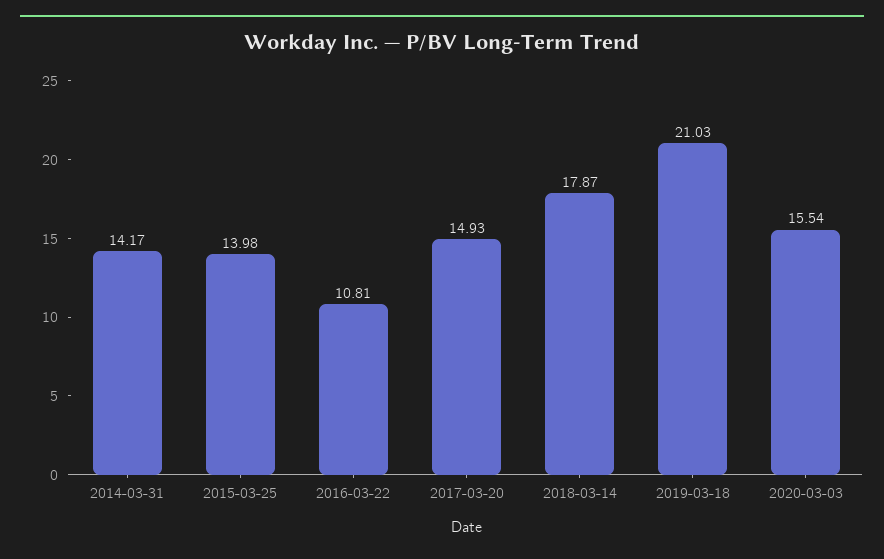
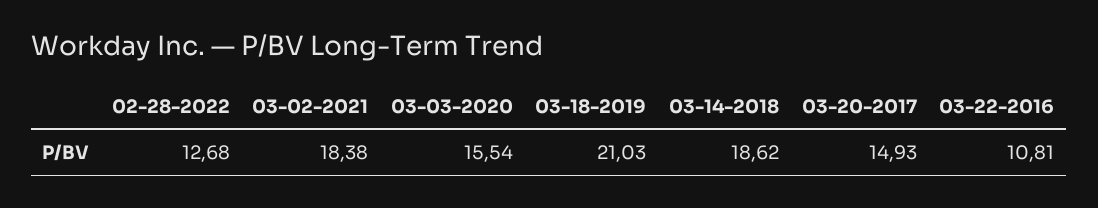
2014-03-31: 14.17 -> none
2015-03-25: 13.98 -> none
2018-03-14: 17.87 -> 18.62
02-28-2022: none -> 12.68
03-02-2021: none -> 18.38

